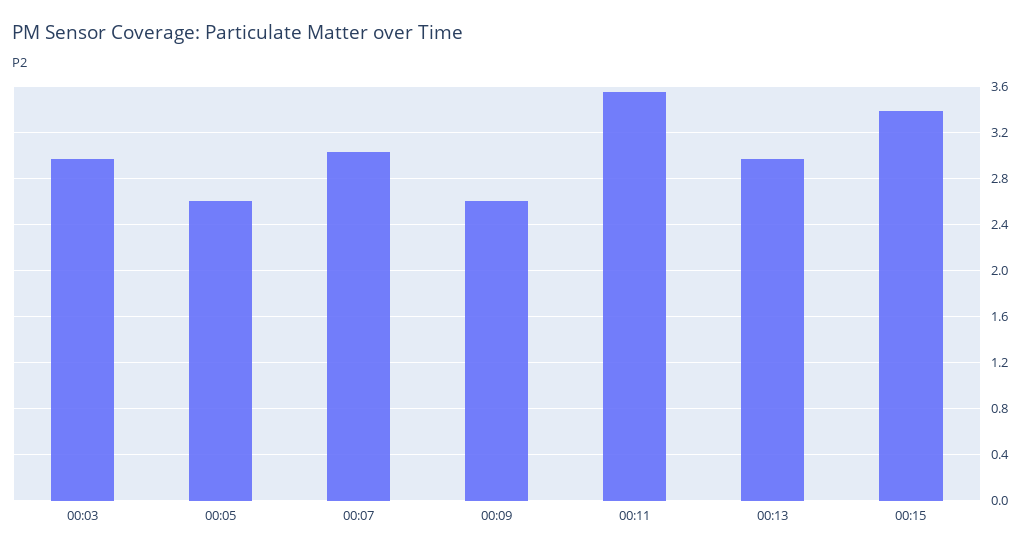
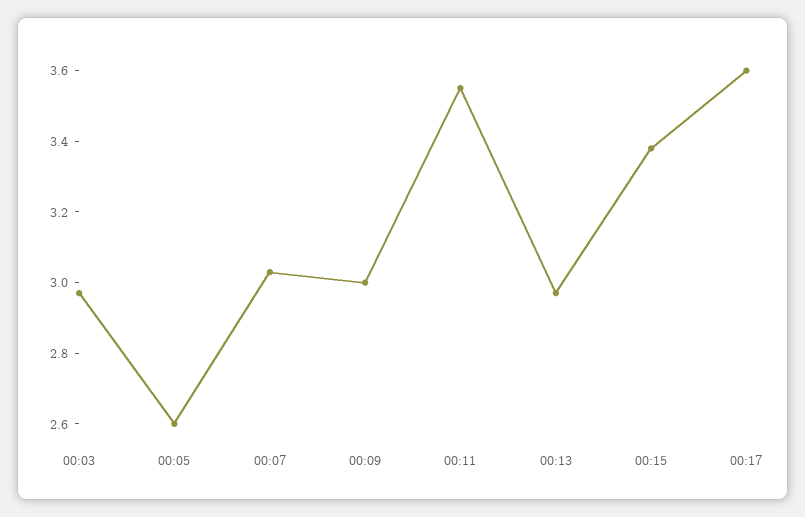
00:09: 2.6 -> 3
00:17: none -> 3.6

